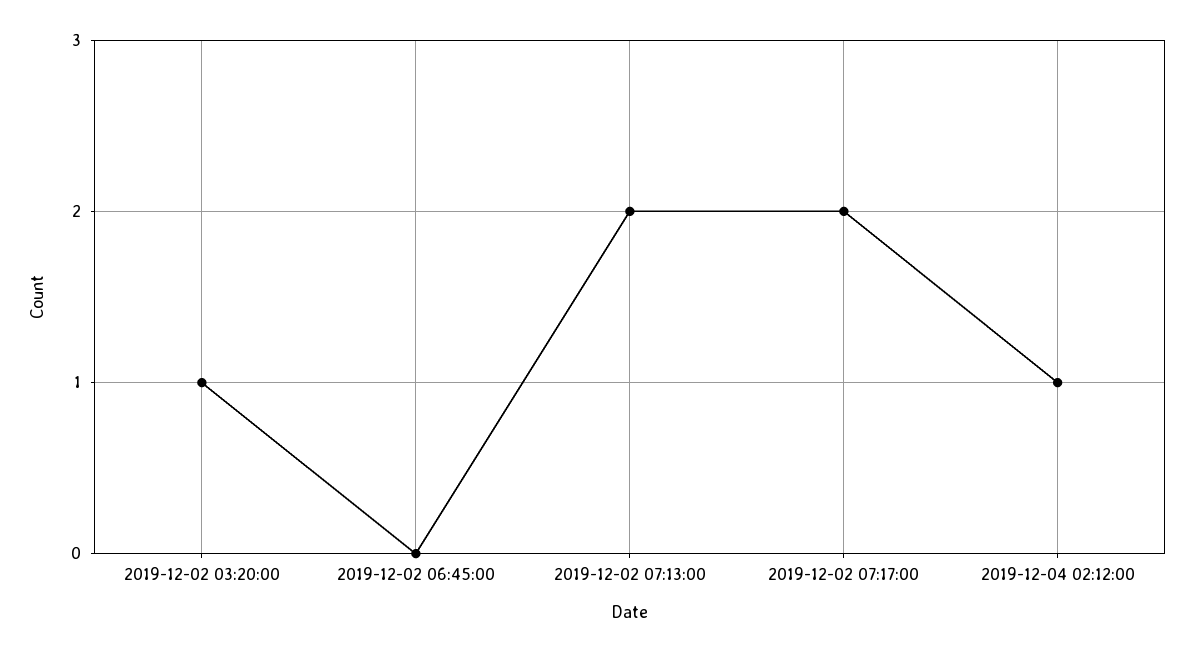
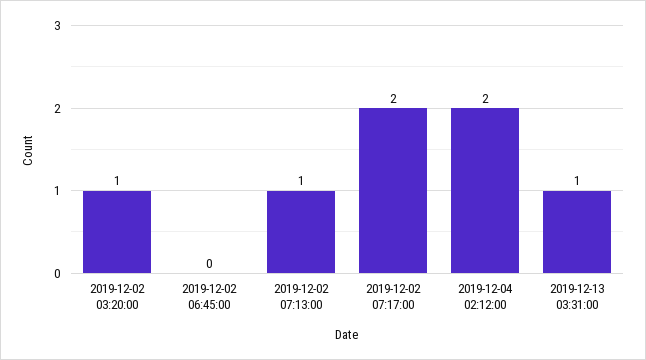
2019-12-02 07:13:00: 2 -> 1
2019-12-04 02:12:00: 1 -> 2
2019-12-13 03:31:00: none -> 1

